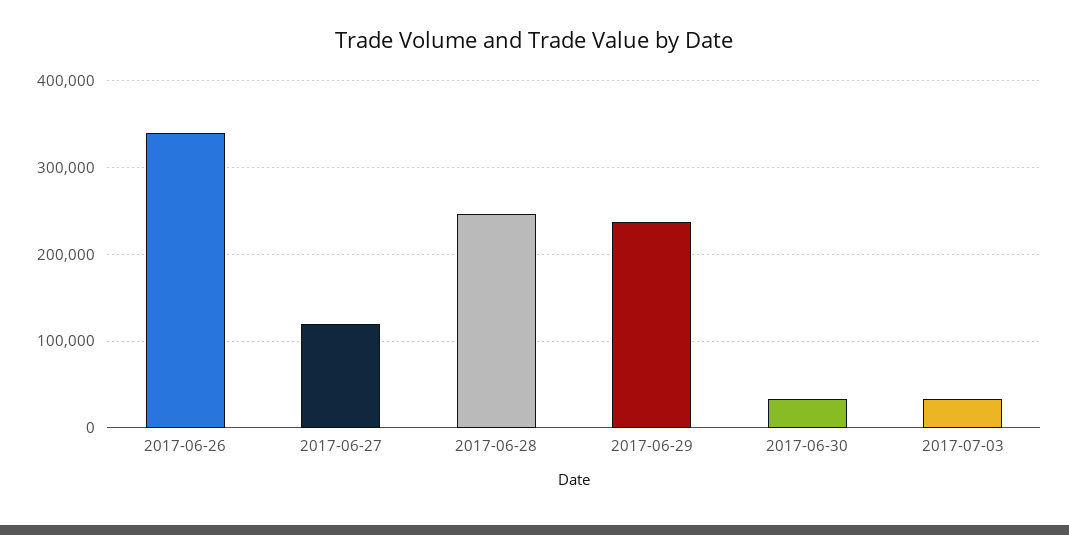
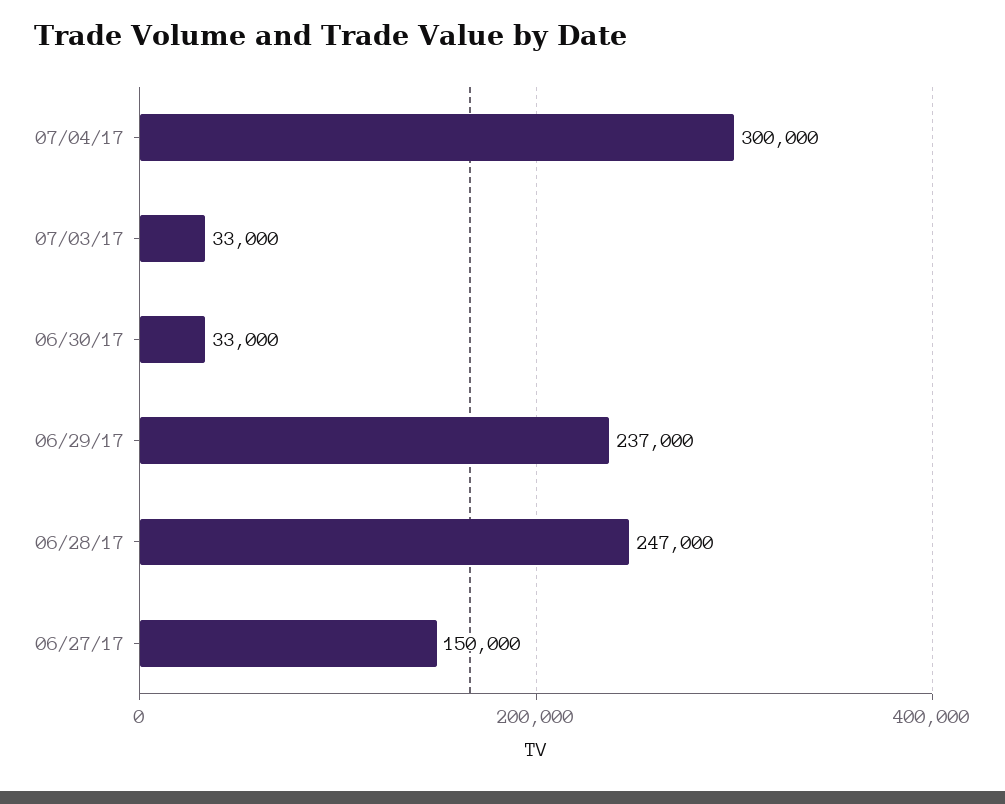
2017-06-26: 340000 -> none
2017-06-27: 120000 -> 150000
07/04/17: none -> 300000

